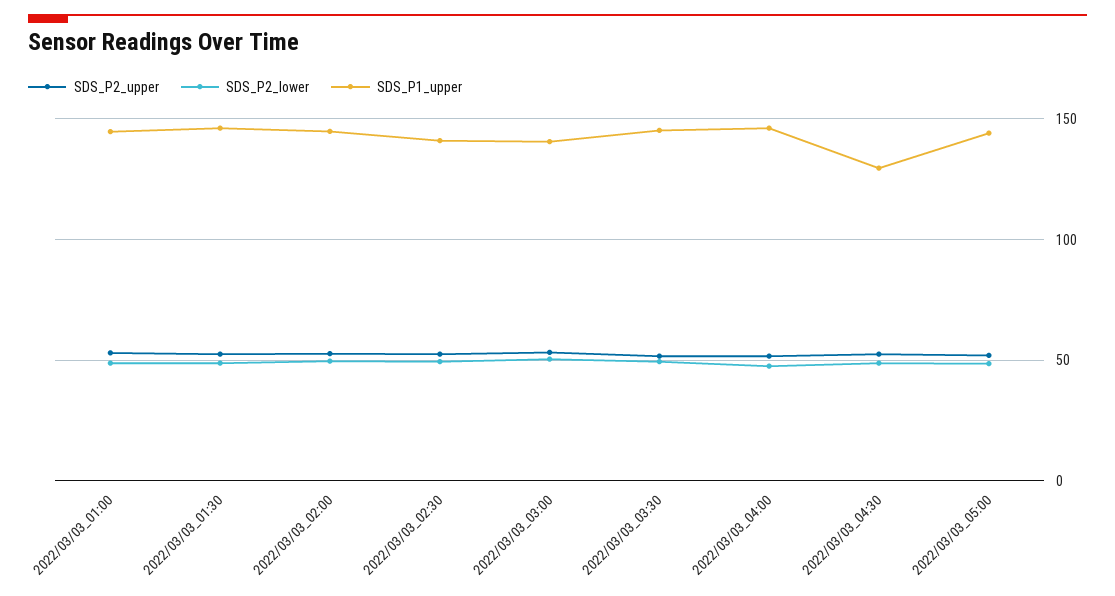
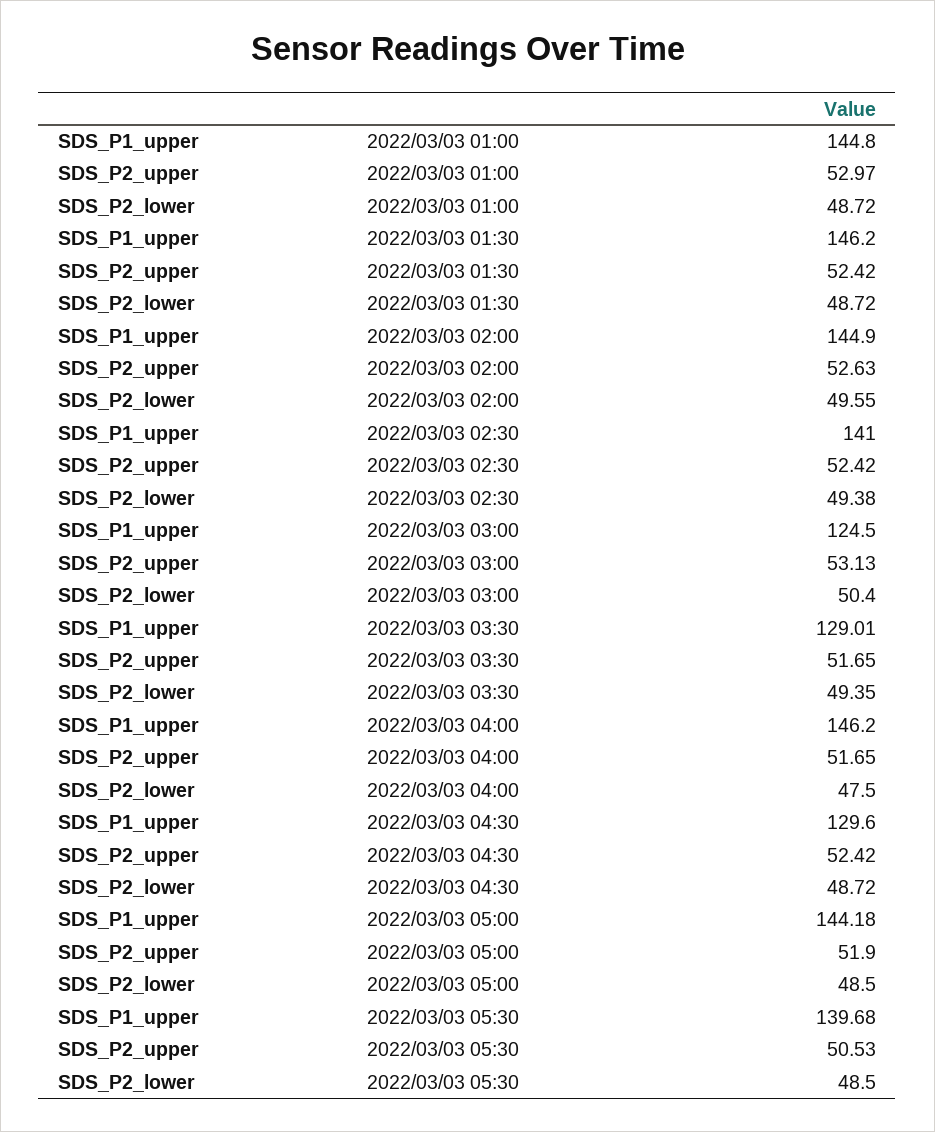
SDS_P1_upper, 2022/03/03_03:00: 140 -> 124.5
SDS_P1_upper, 2022/03/03_03:30: 145 -> 129.01
SDS_P1_upper, 2022/03/03 05:30: none -> 139.68
SDS_P2_upper, 2022/03/03 05:30: none -> 50.53
SDS_P2_lower, 2022/03/03 05:30: none -> 48.5

